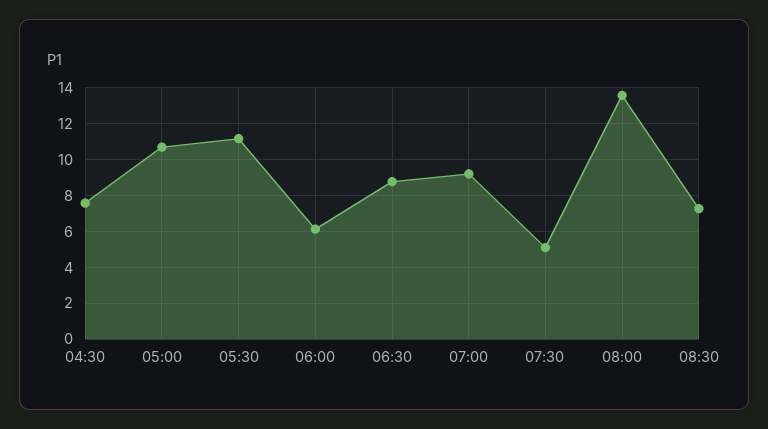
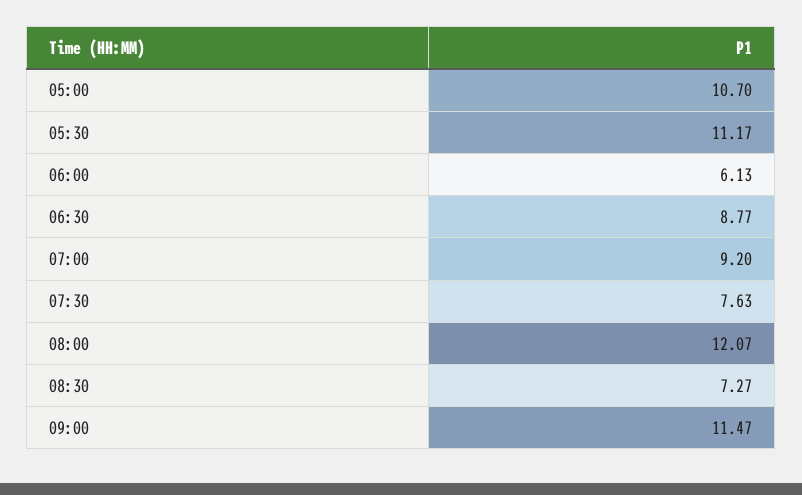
04:30: 7.5 -> none
07:30: 5 -> 7.63
08:00: 13.5 -> 12.07
09:00: none -> 11.47

